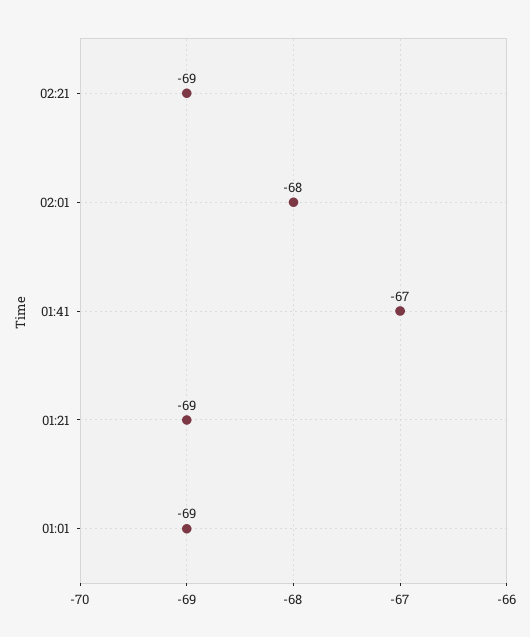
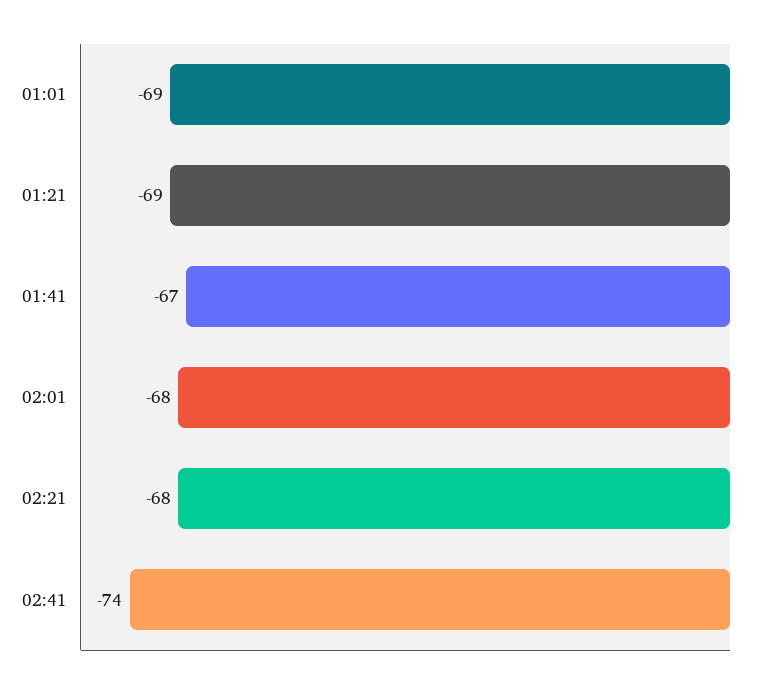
02:21: -69 -> -68
02:41: none -> -74

